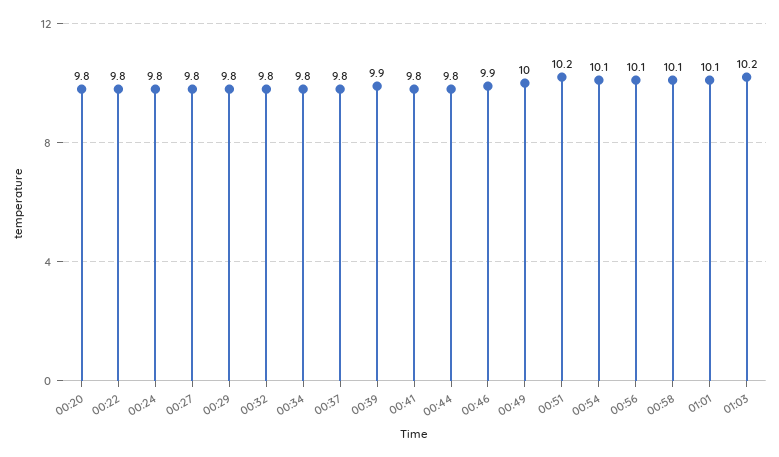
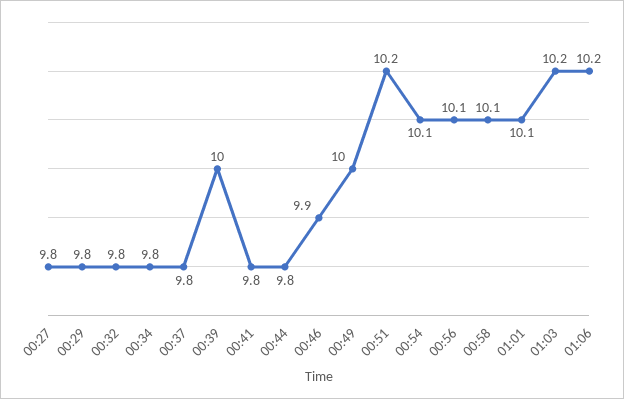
00:20: 9.8 -> none
00:22: 9.8 -> none
00:24: 9.8 -> none
00:39: 9.9 -> 10
01:06: none -> 10.2

